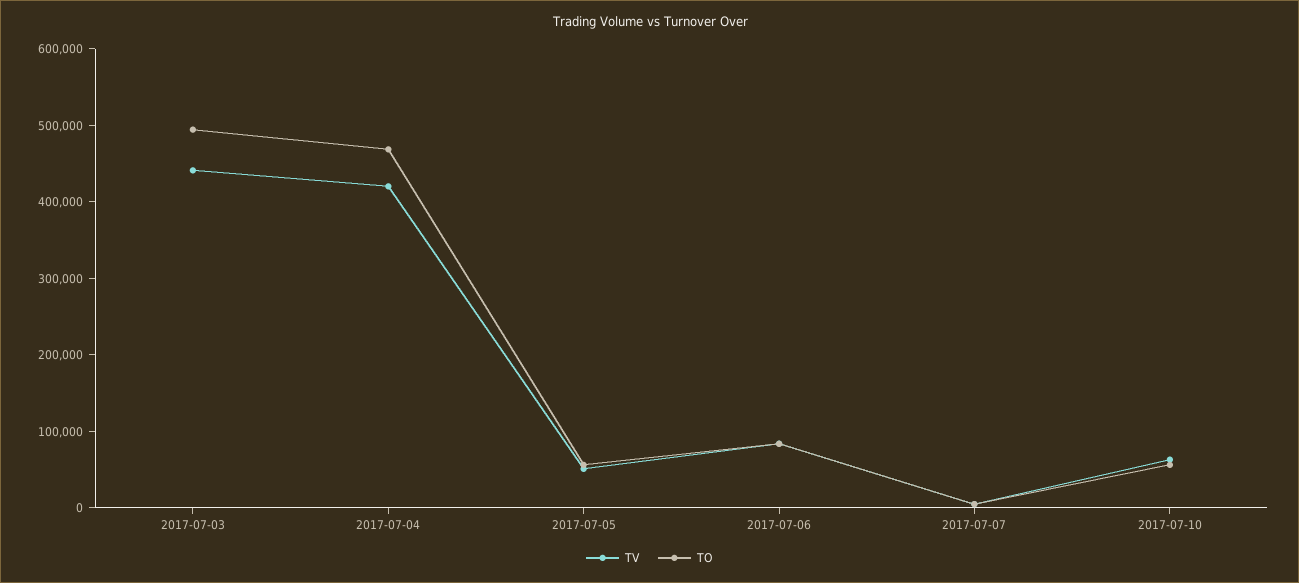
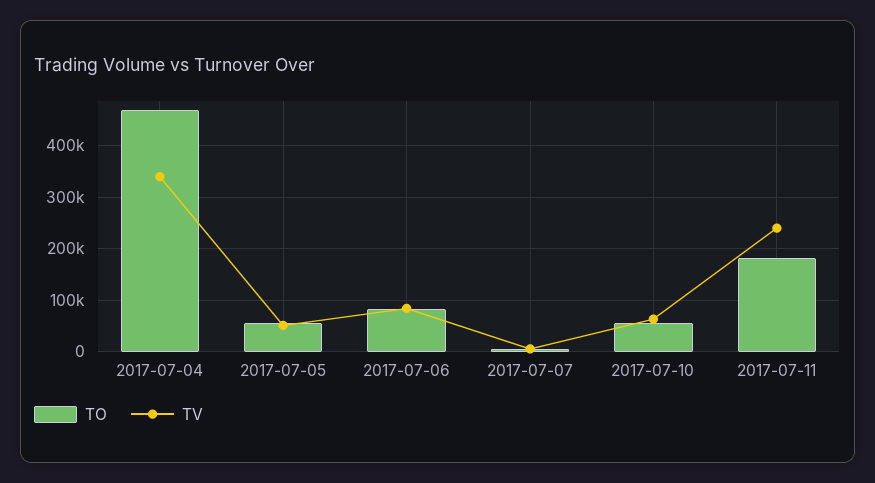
TV, 2017-07-03: 440000 -> none
TO, 2017-07-03: 500000 -> none
TV, 2017-07-04: 420000 -> 340000
TO, 2017-07-11: none -> 180000
TV, 2017-07-11: none -> 240000

